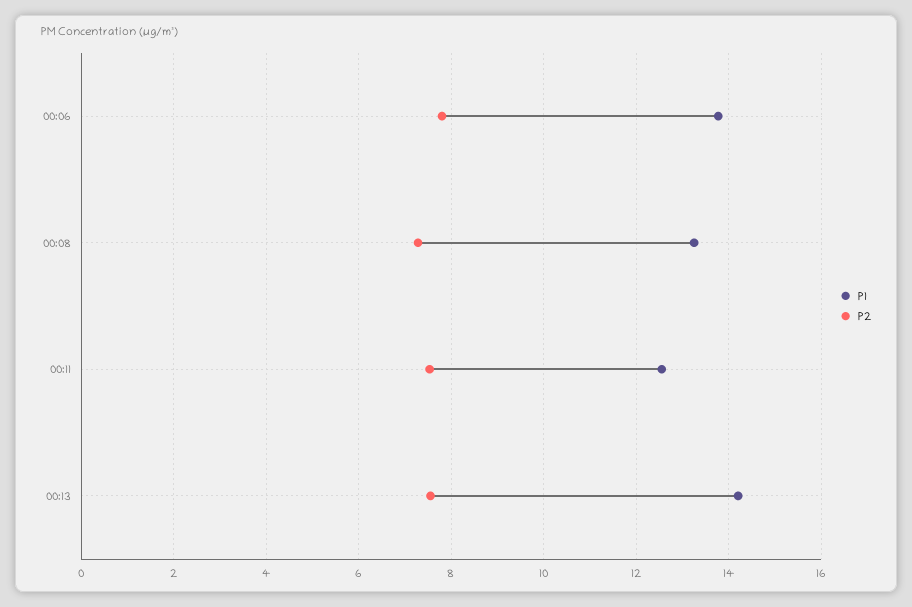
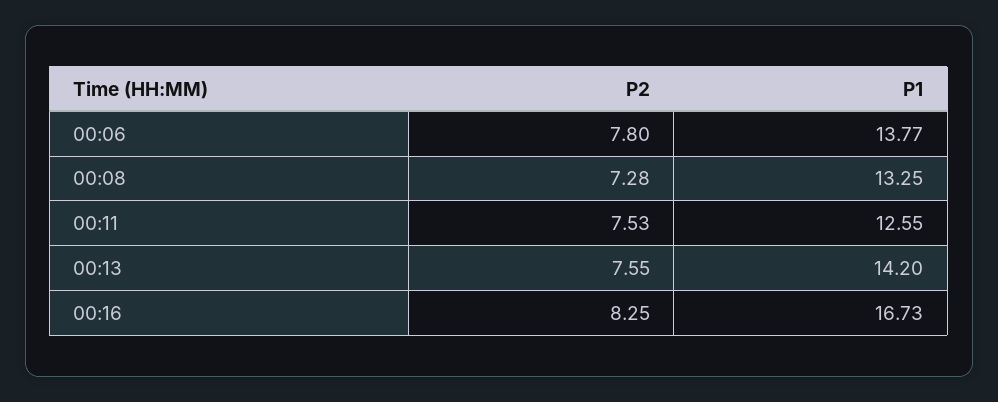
P2, 00:16: none -> 8.25
P1, 00:16: none -> 16.73

